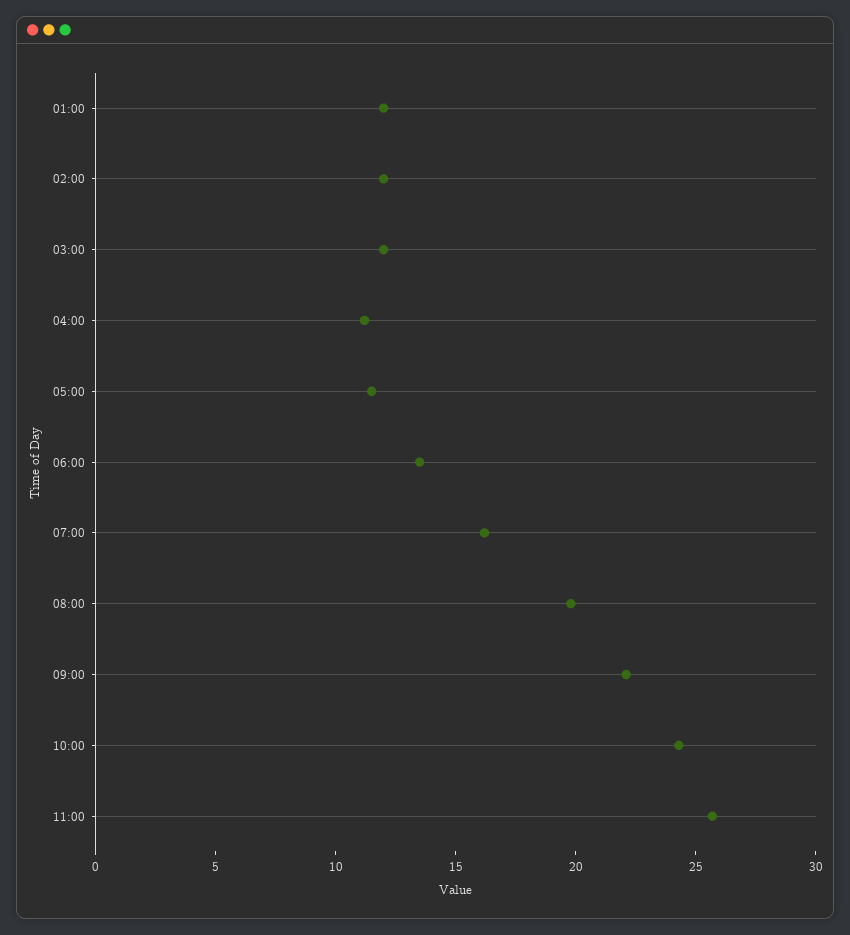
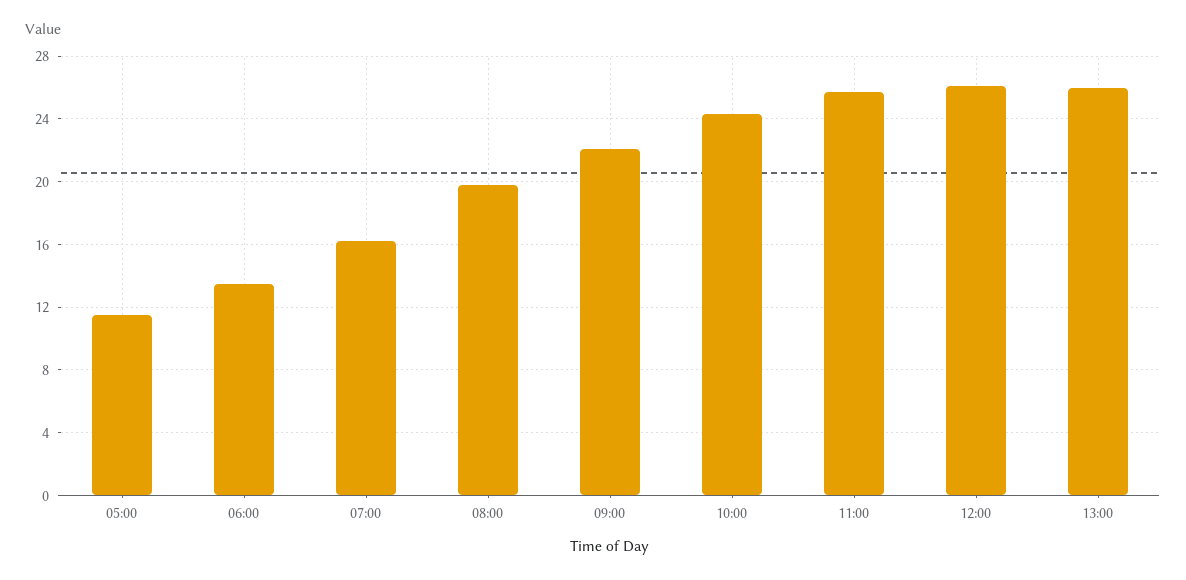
01:00: 12 -> none
02:00: 12 -> none
03:00: 12 -> none
04:00: 11 -> none
12:00: none -> 26
13:00: none -> 26

